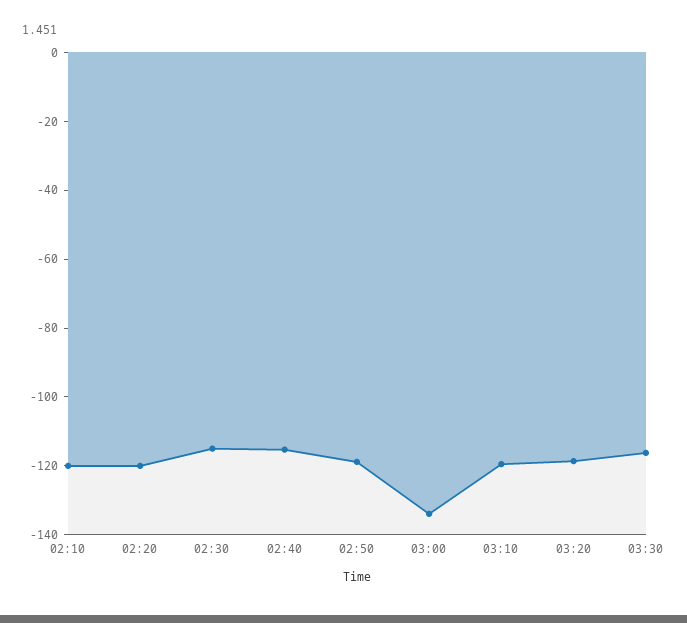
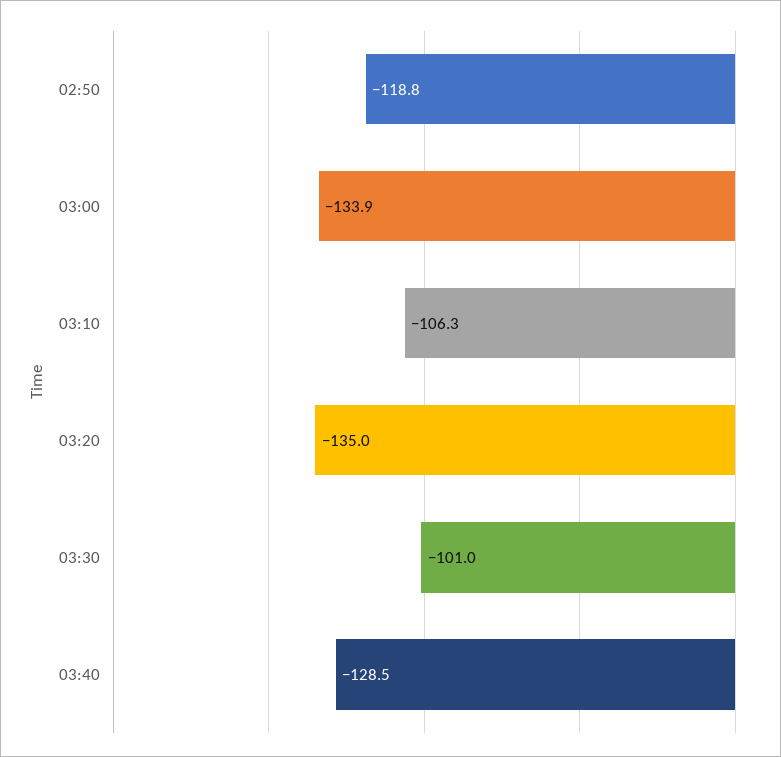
02:10: -120 -> none
02:20: -120 -> none
02:30: -115 -> none
02:40: -115 -> none
03:10: -120 -> -106.3
03:20: -120 -> -135
03:30: -115 -> -101
03:40: none -> -128.5

